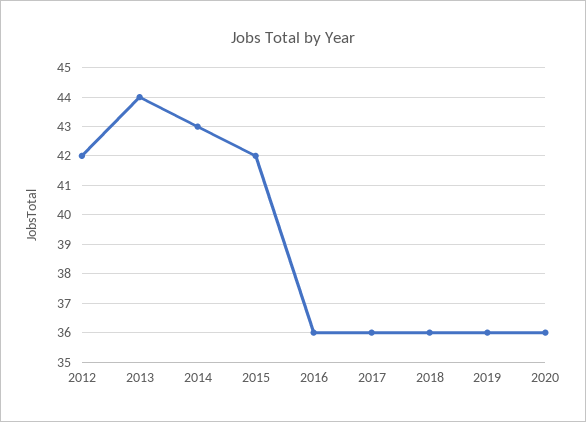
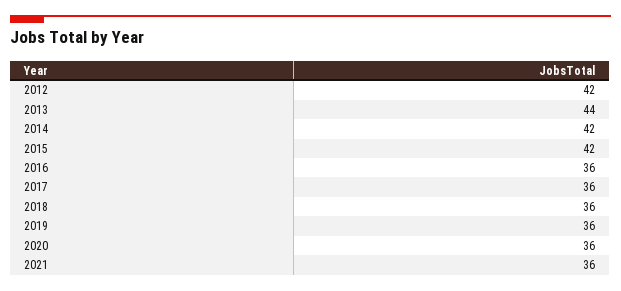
2014: 43 -> 42
2021: none -> 36

